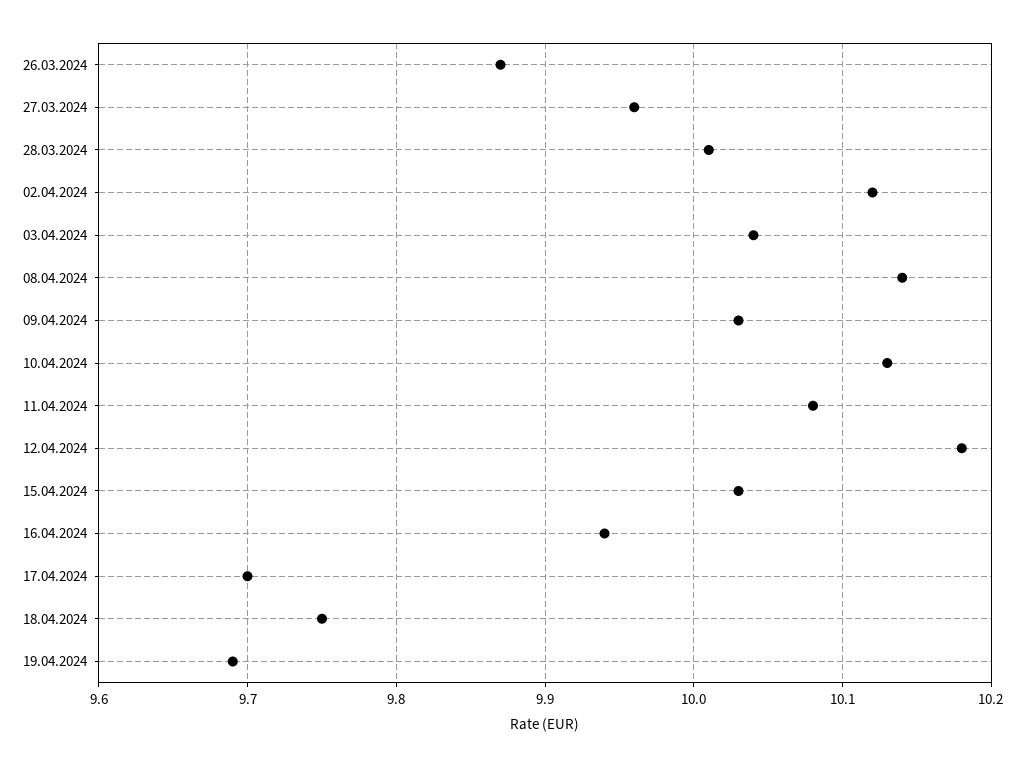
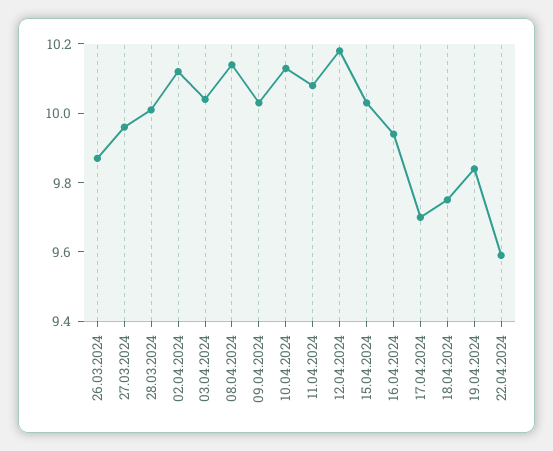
19.04.2024: 9.69 -> 9.85
22.04.2024: none -> 9.6

